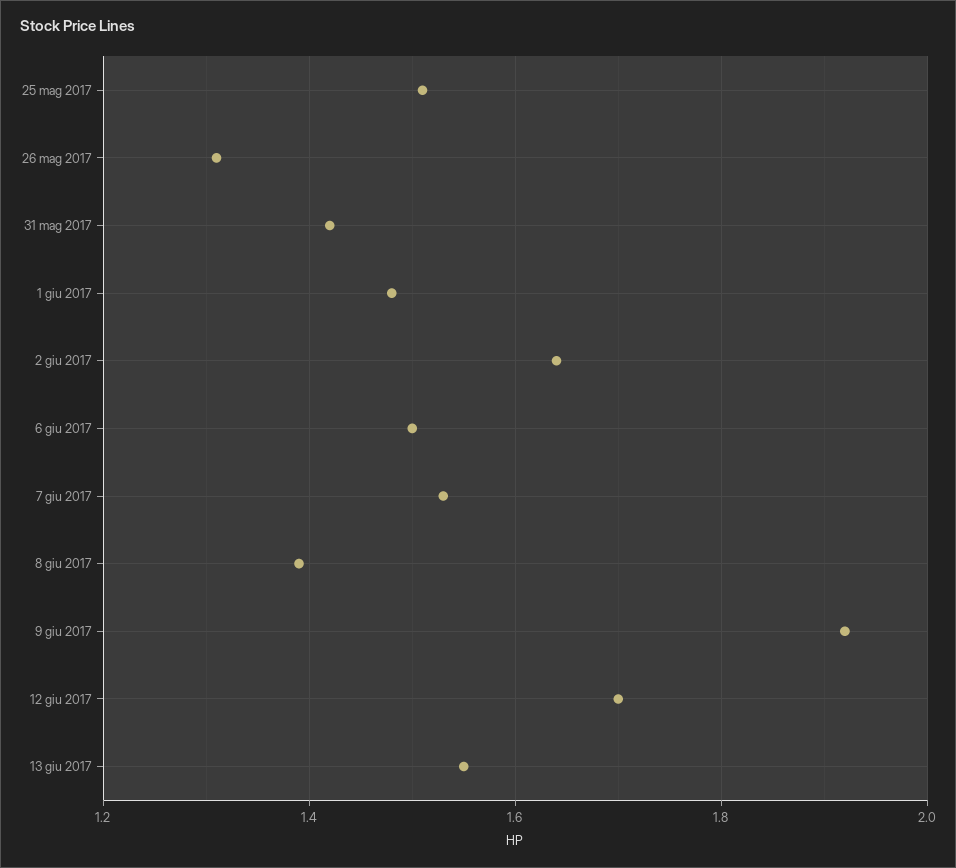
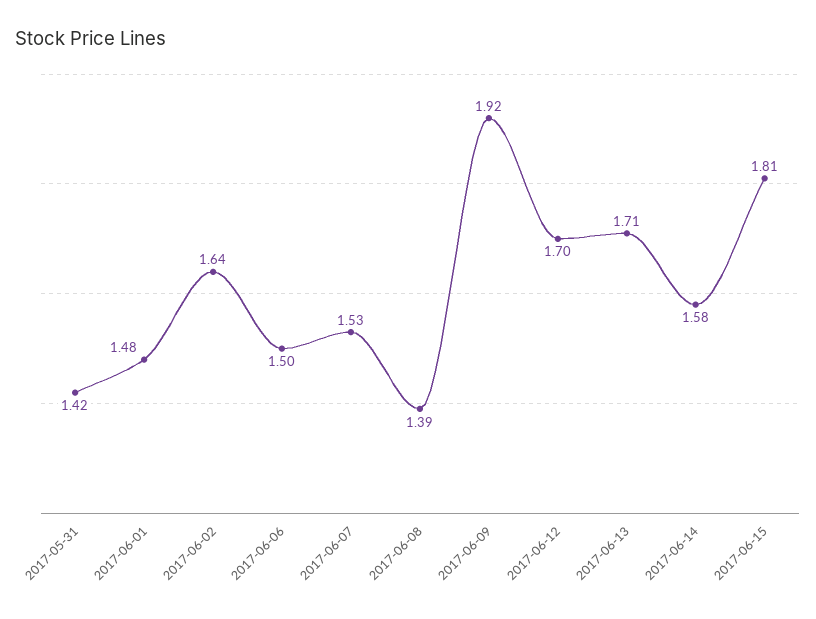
25 mag 2017: 1.5 -> none
26 mag 2017: 1.3 -> none
13 giu 2017: 1.55 -> 1.71
2017-06-14: none -> 1.58
2017-06-15: none -> 1.81

